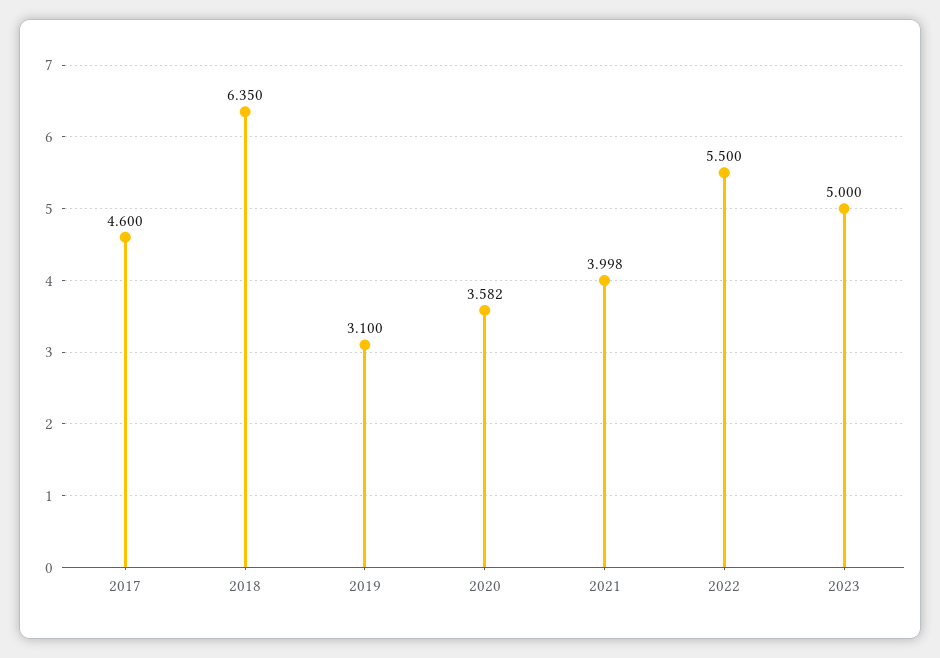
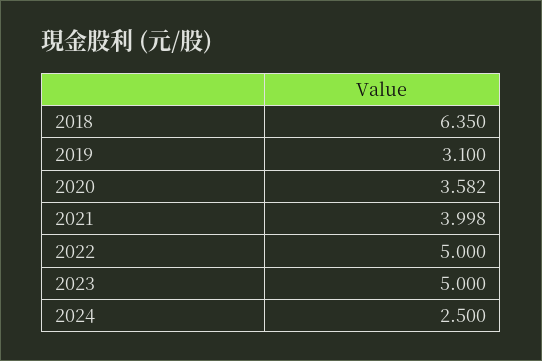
2017: 4.6 -> none
2022: 5.5 -> 5
2024: none -> 2.5

